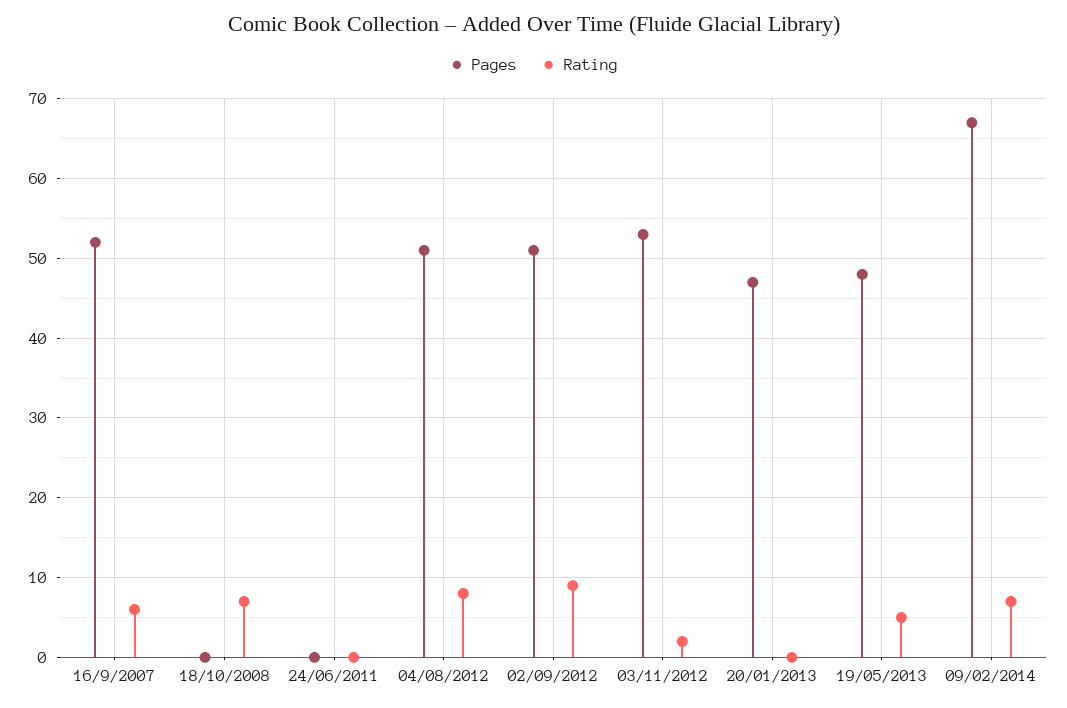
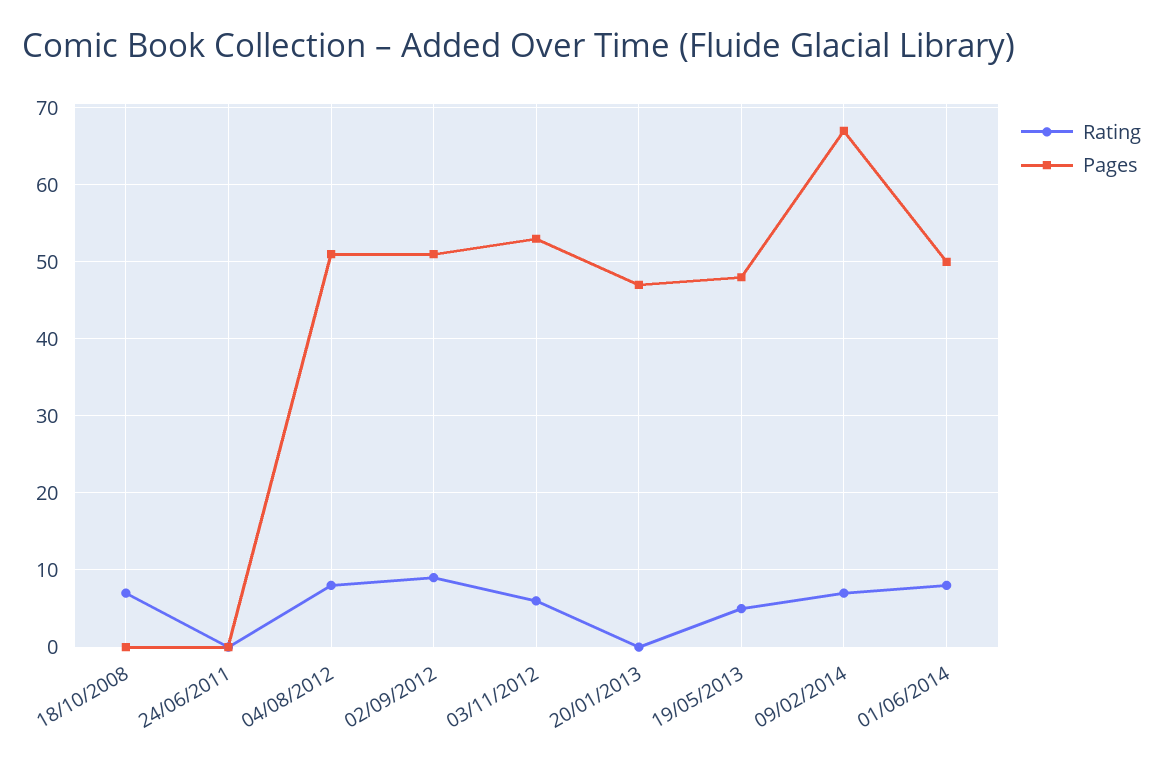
Pages, 16/9/2007: 52 -> none
Rating, 16/9/2007: 6 -> none
Rating, 03/11/2012: 2 -> 6
Rating, 01/06/2014: none -> 8
Pages, 01/06/2014: none -> 50

